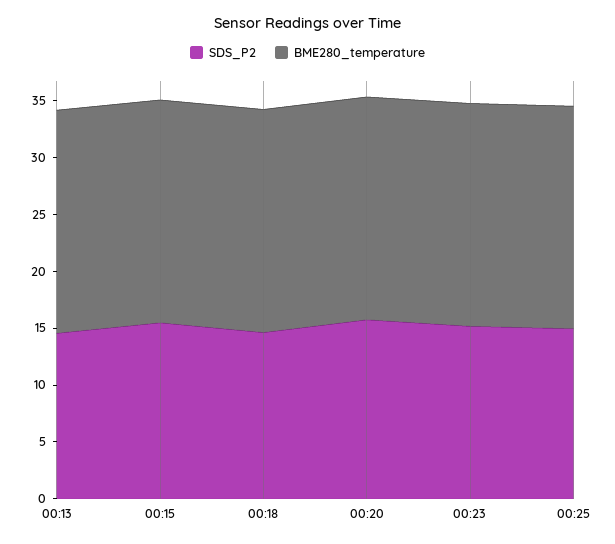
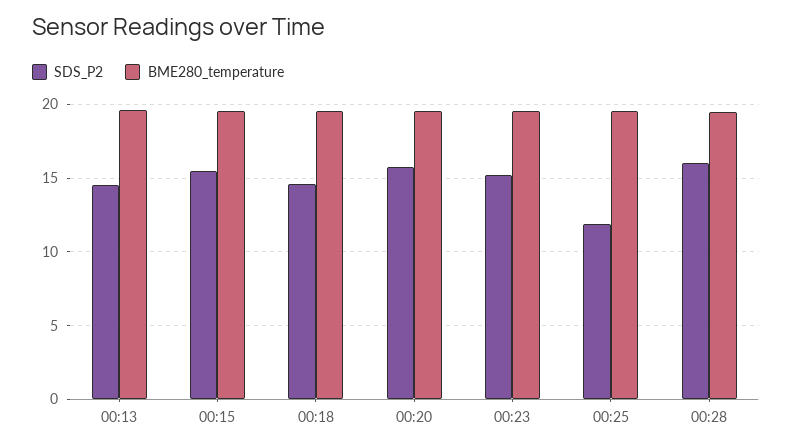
SDS_P2, 00:25: 15 -> 12
SDS_P2, 00:28: none -> 16
BME280_temperature, 00:28: none -> 19.5

